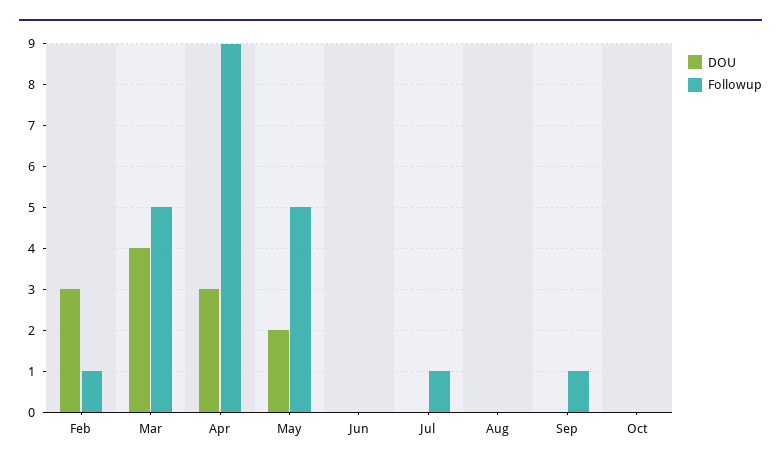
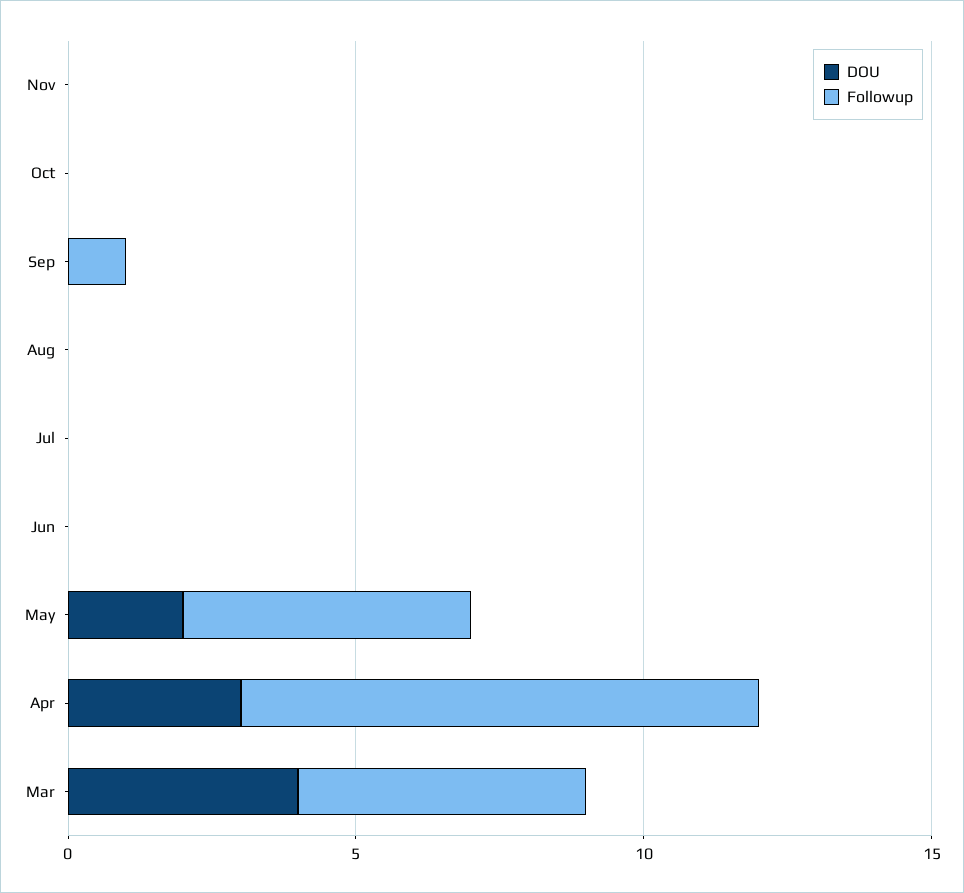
DOU, Feb: 3 -> none
Followup, Feb: 1 -> none
Followup, Jul: 1 -> 0
DOU, Nov: none -> 0
Followup, Nov: none -> 0

